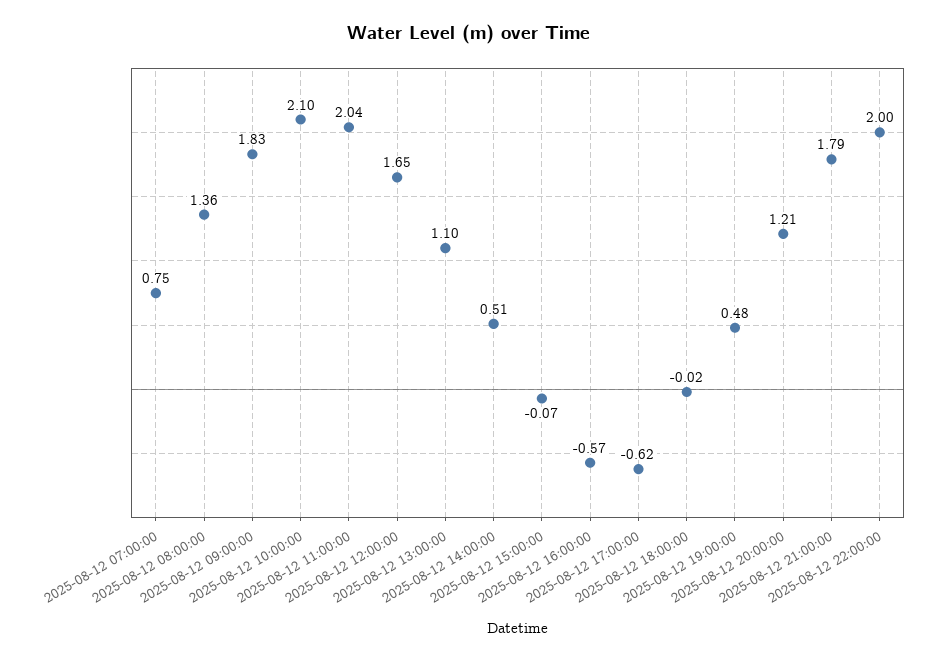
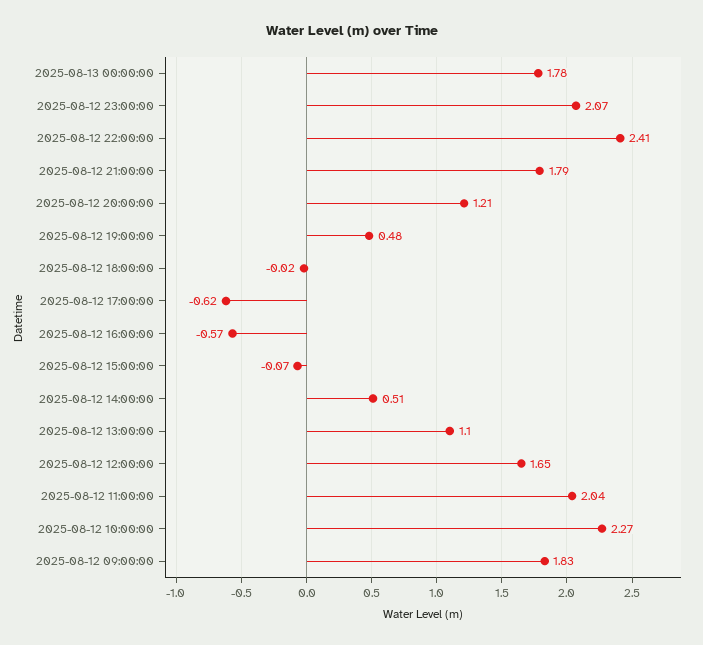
2025-08-12 07:00:00: 0.75 -> none
2025-08-12 08:00:00: 1.36 -> none
2025-08-12 10:00:00: 2.1 -> 2.27
2025-08-12 22:00:00: 2 -> 2.41
2025-08-13 00:00:00: none -> 1.78
2025-08-12 23:00:00: none -> 2.07

